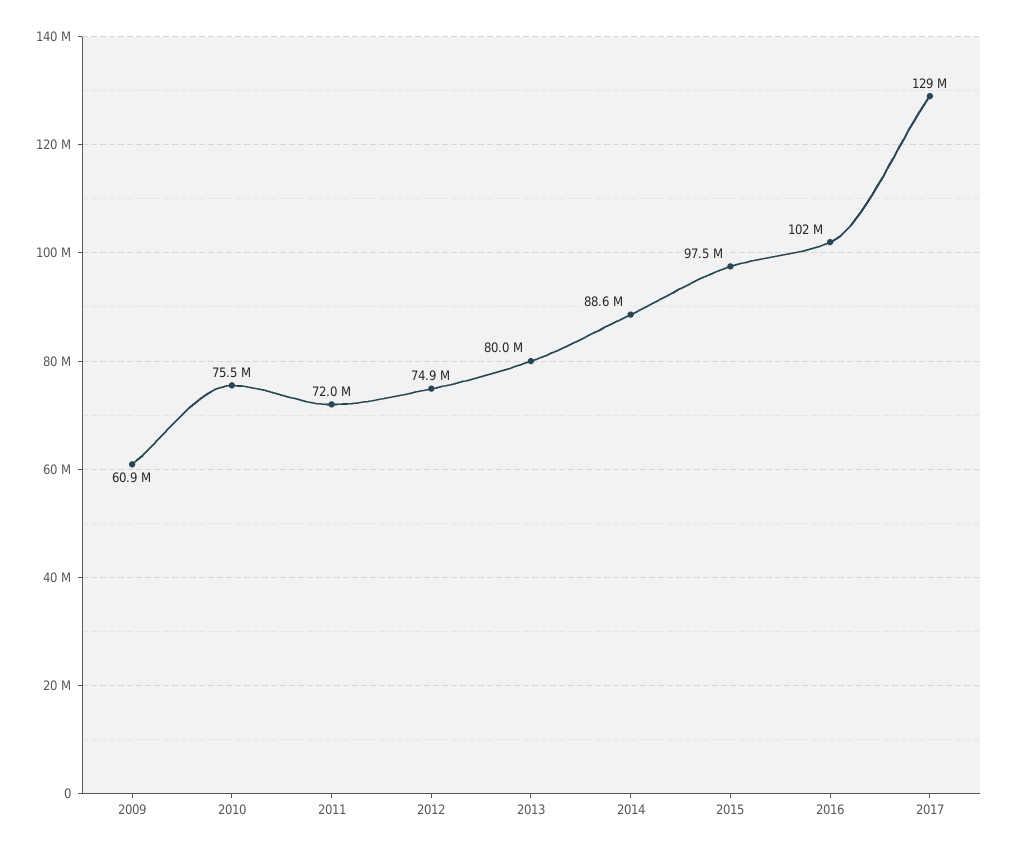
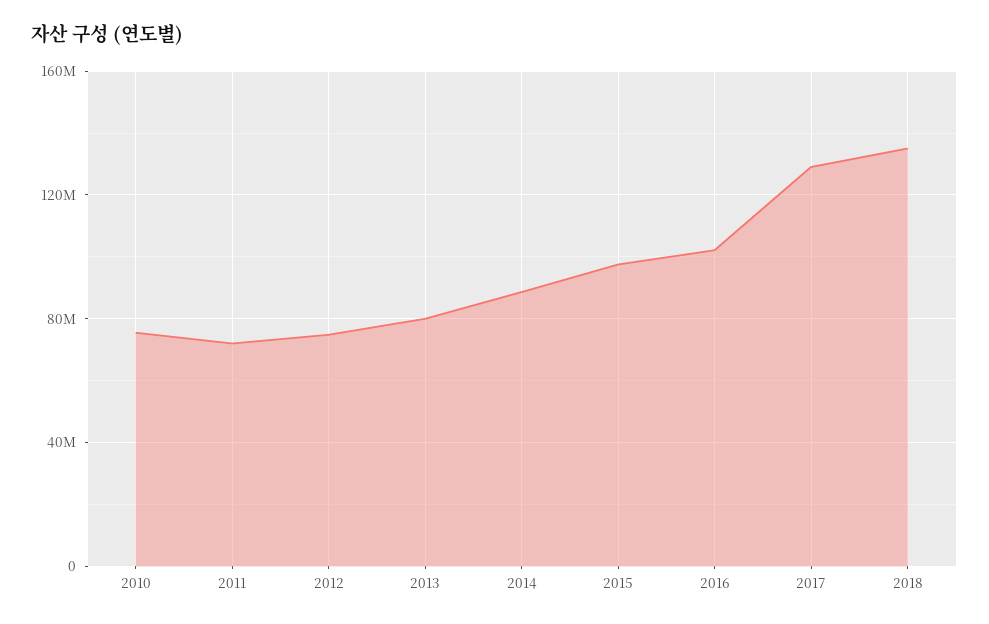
2009: 60900000 -> none
2018: none -> 135000000

